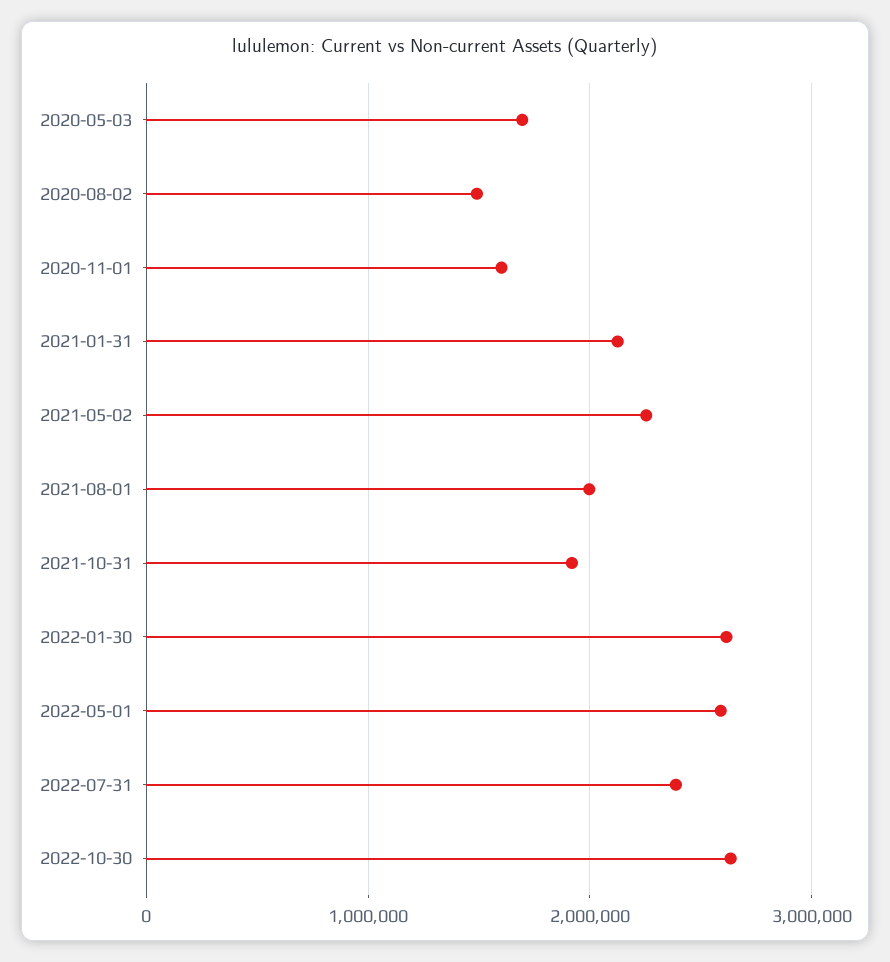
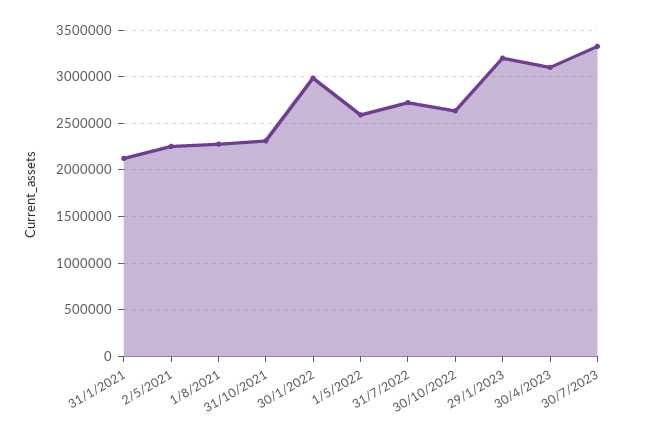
2020-05-03: 1700000 -> none
2020-08-02: 1500000 -> none
2020-11-01: 1600000 -> none
2021-08-01: 2000000 -> 2300000
2021-10-31: 1900000 -> 2300000
2022-01-30: 2600000 -> 3000000
2022-07-31: 2400000 -> 2700000
29/1/2023: none -> 3200000
30/4/2023: none -> 3100000
30/7/2023: none -> 3300000

